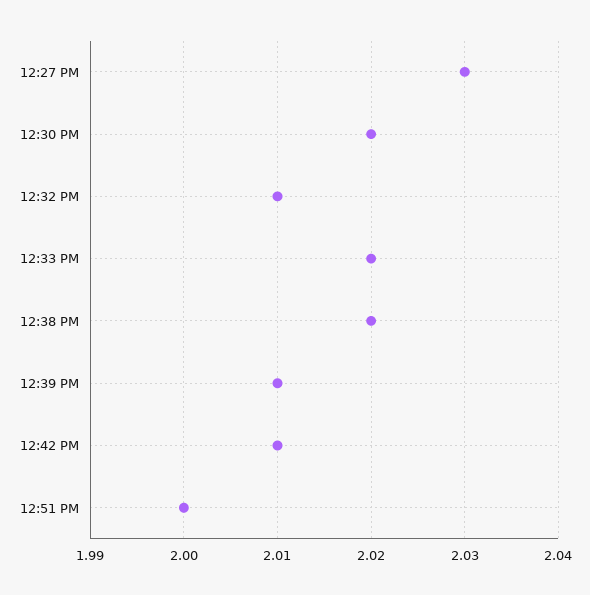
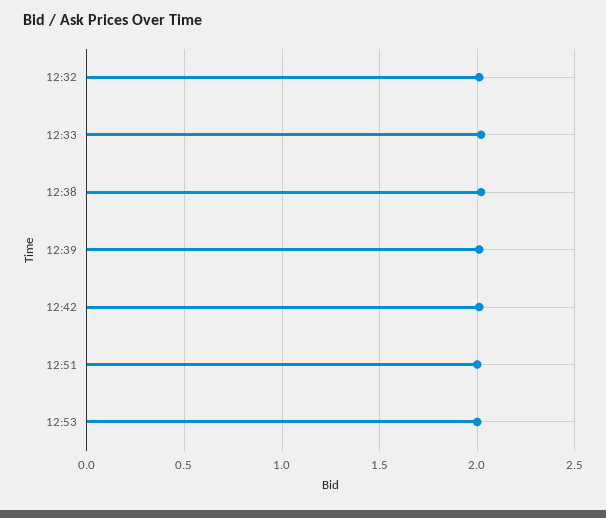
12:27 PM: 2.03 -> none
12:30 PM: 2.02 -> none
12:53: none -> 2

